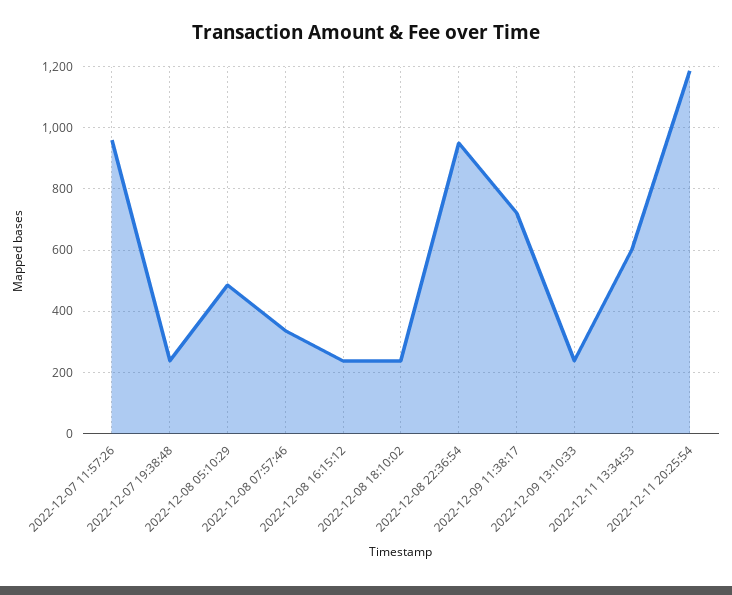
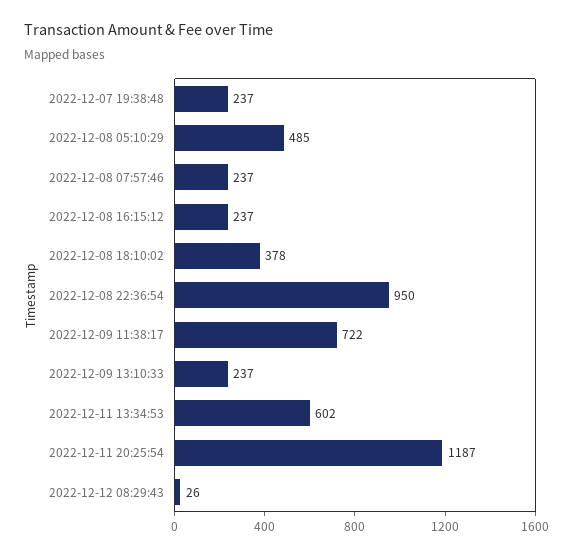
2022-12-07 11:57:26: 960 -> none
2022-12-08 07:57:46: 340 -> 237
2022-12-08 18:10:02: 240 -> 378
2022-12-12 08:29:43: none -> 26

